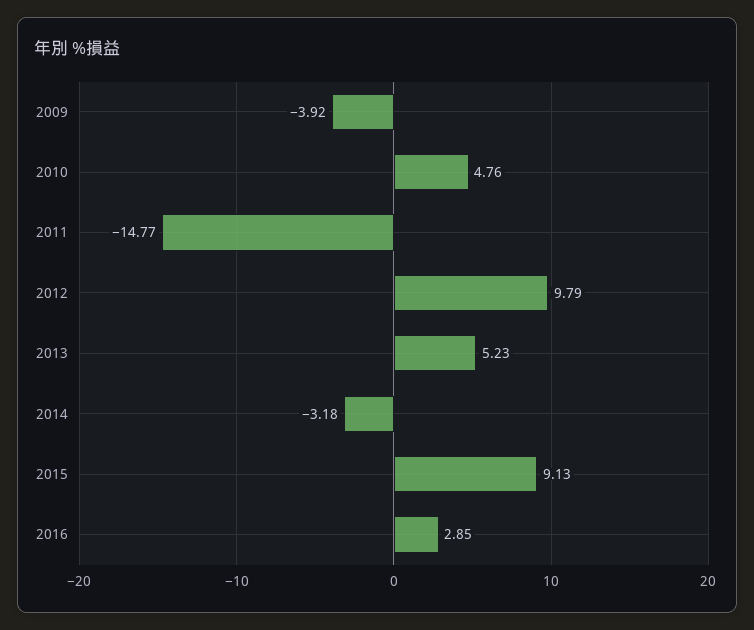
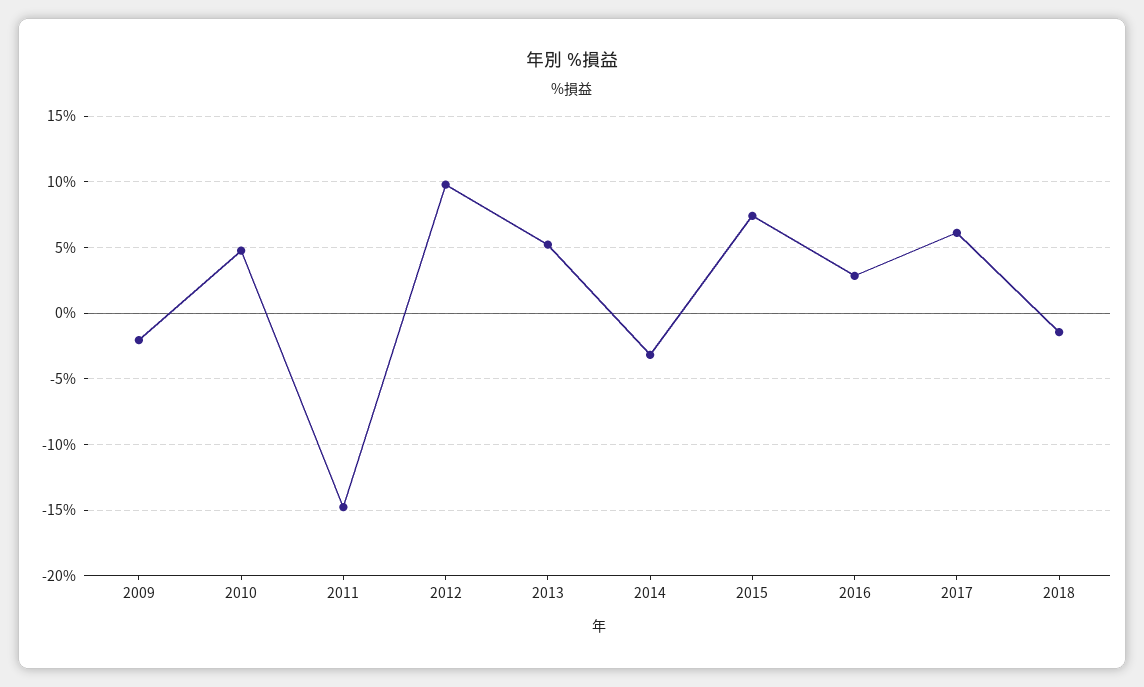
2009: -3.92 -> -2
2015: 9.13 -> 7.5
2017: none -> 6
2018: none -> -1.5

